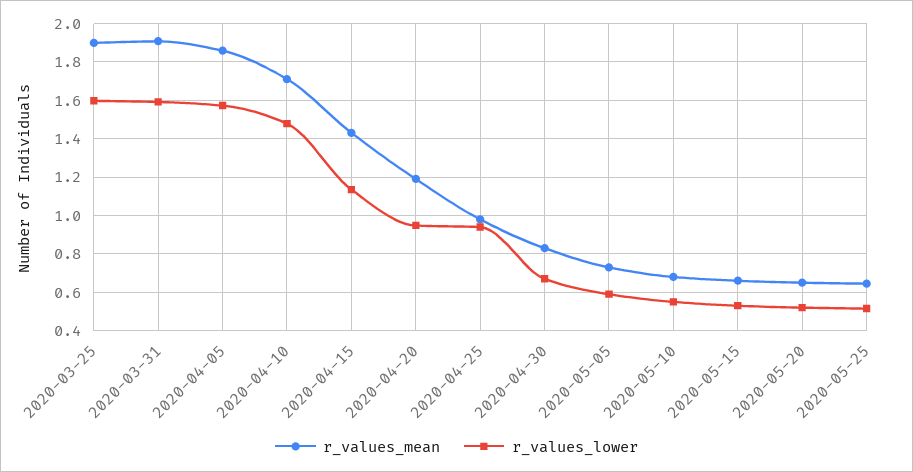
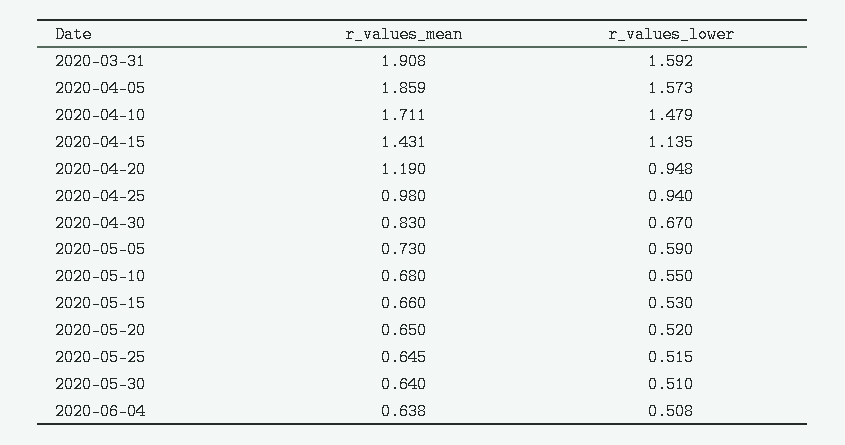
r_values_mean, 2020-03-25: 1.9 -> none
r_values_lower, 2020-03-25: 1.6 -> none
r_values_mean, 2020-05-30: none -> 0.64
r_values_lower, 2020-05-30: none -> 0.51
r_values_mean, 2020-06-04: none -> 0.638
r_values_lower, 2020-06-04: none -> 0.508

